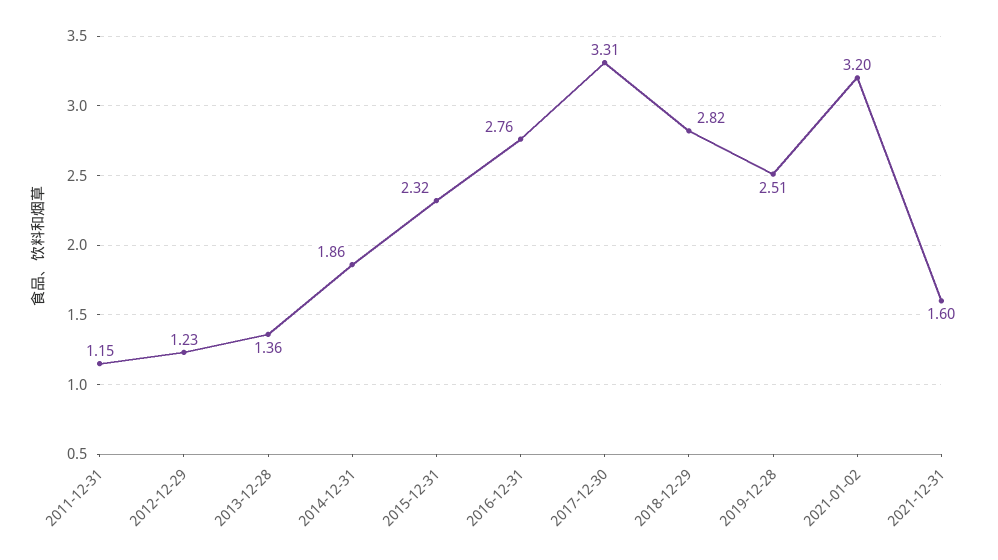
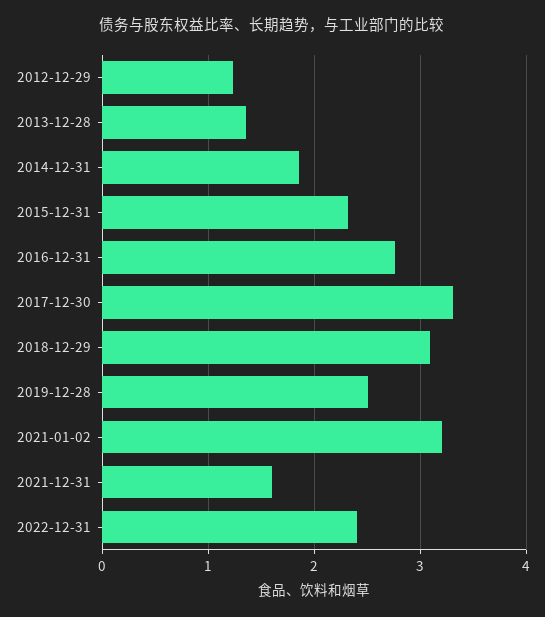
2011-12-31: 1.15 -> none
2018-12-29: 2.82 -> 3.1
2022-12-31: none -> 2.4

